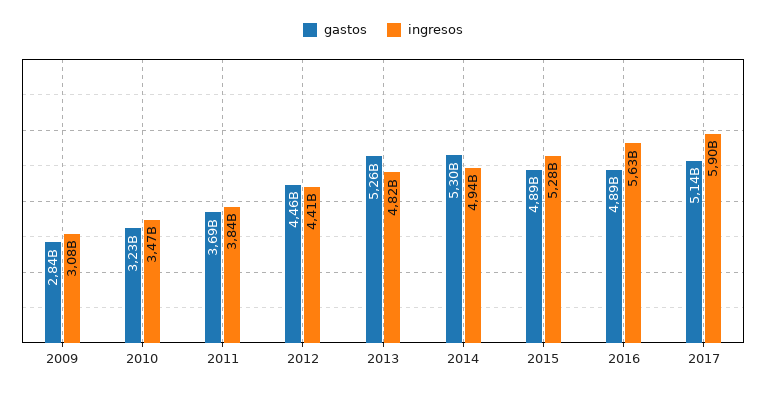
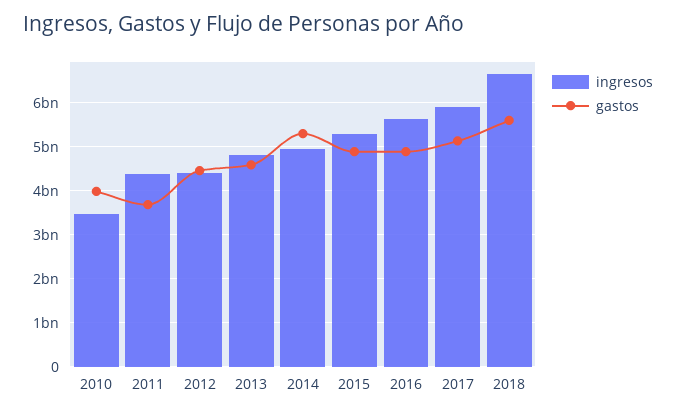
gastos, 2009: 2840000000 -> none
ingresos, 2009: 3080000000 -> none
gastos, 2010: 3230000000 -> 4000000000
ingresos, 2011: 3840000000 -> 4400000000
gastos, 2013: 5260000000 -> 4600000000
ingresos, 2018: none -> 6600000000
gastos, 2018: none -> 5600000000

